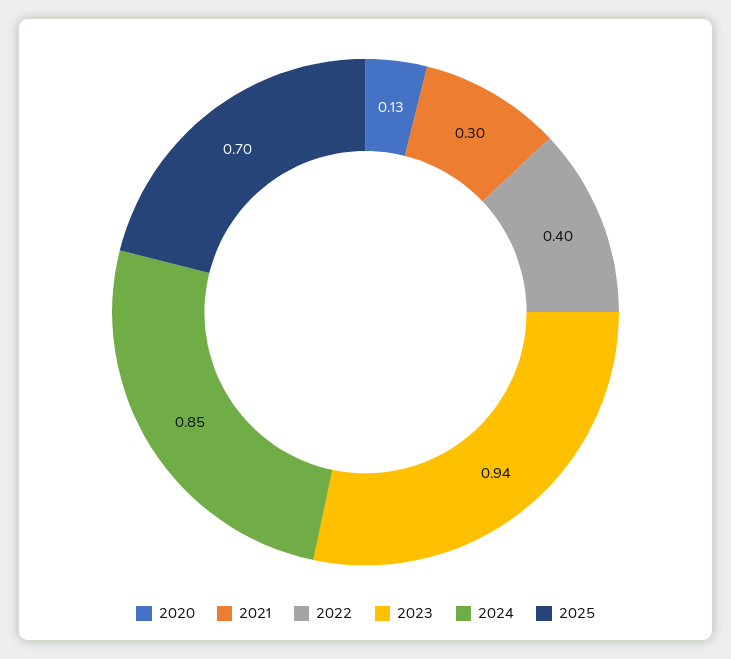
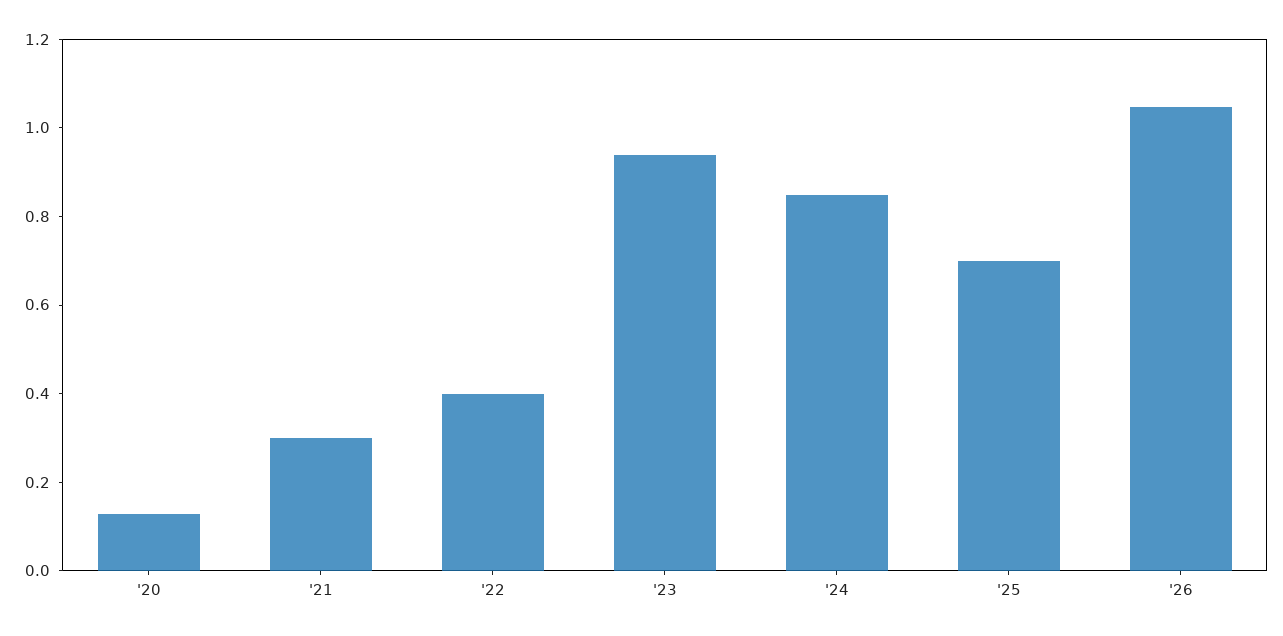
'26: none -> 1.05

